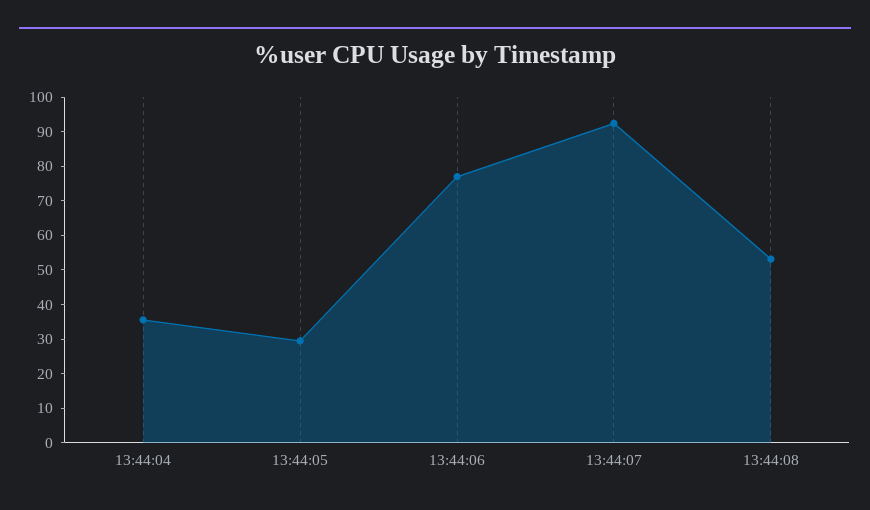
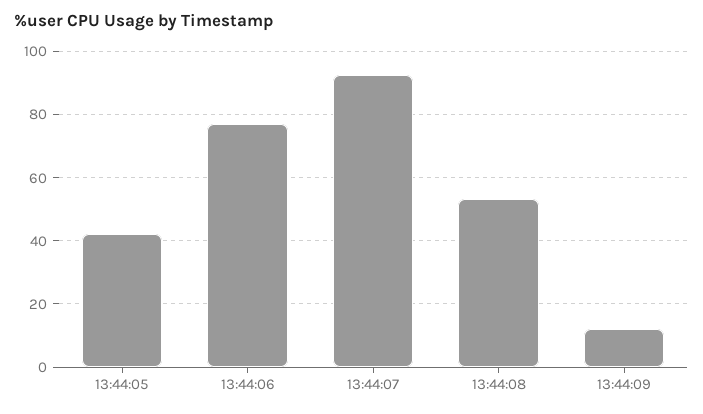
13:44:04: 35 -> none
13:44:05: 30 -> 42
13:44:09: none -> 12

